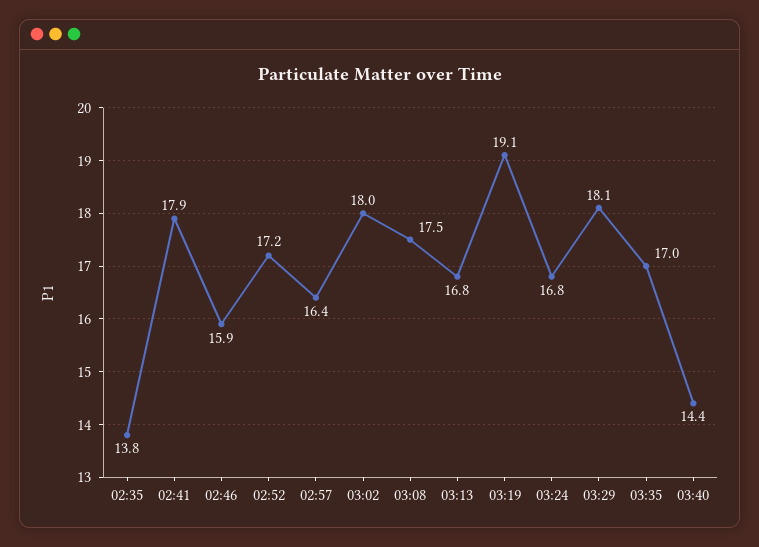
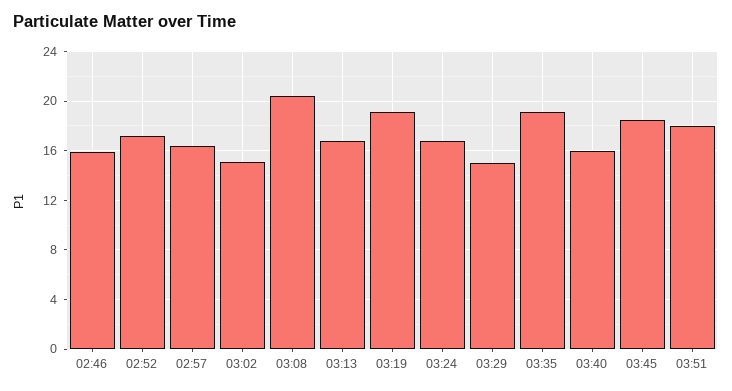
02:35: 13.8 -> none
02:41: 17.9 -> none
03:02: 18 -> 15
03:08: 17.5 -> 20.5
03:29: 18.1 -> 15
03:35: 17 -> 19
03:40: 14.4 -> 16
03:45: none -> 18.5
03:51: none -> 18

